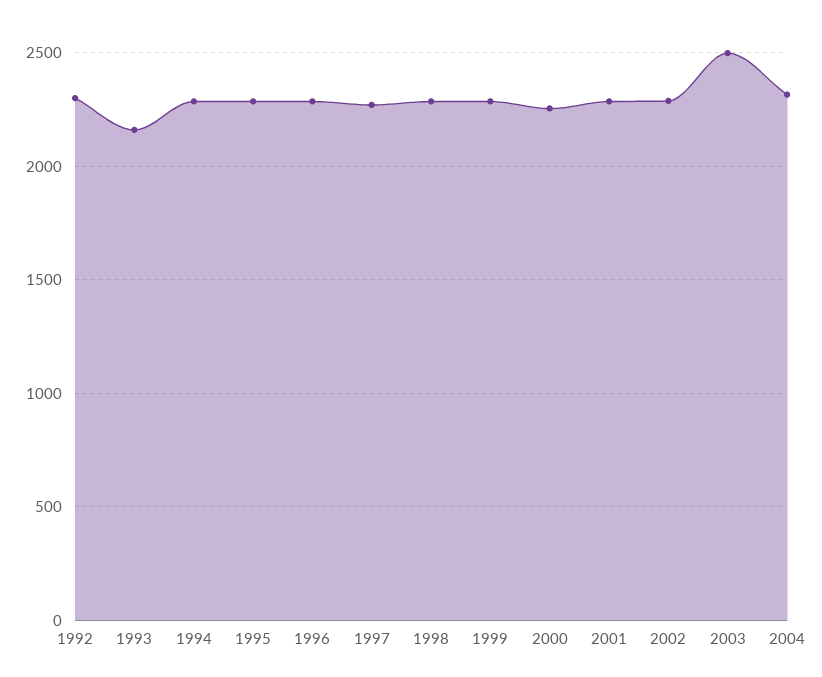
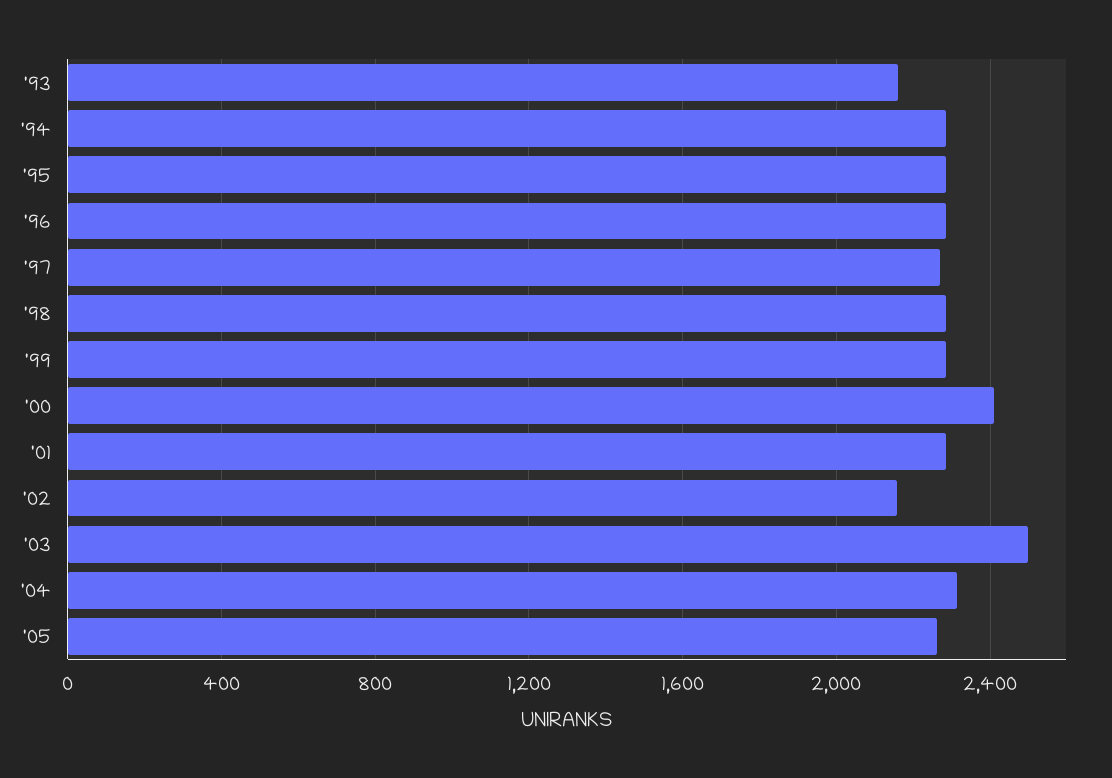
1992: 2300 -> none
2000: 2250 -> 2400
2002: 2300 -> 2150
'05: none -> 2250

